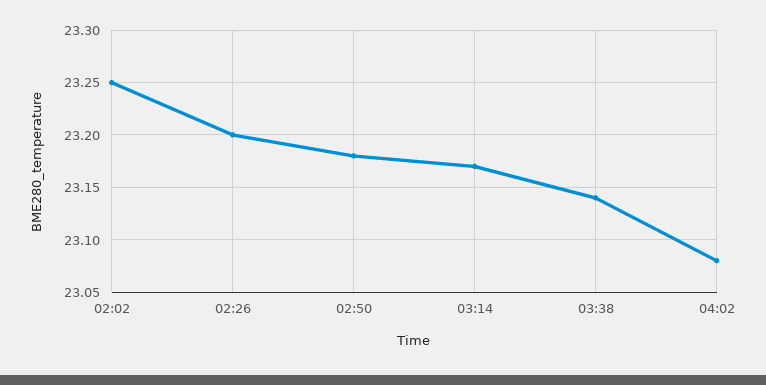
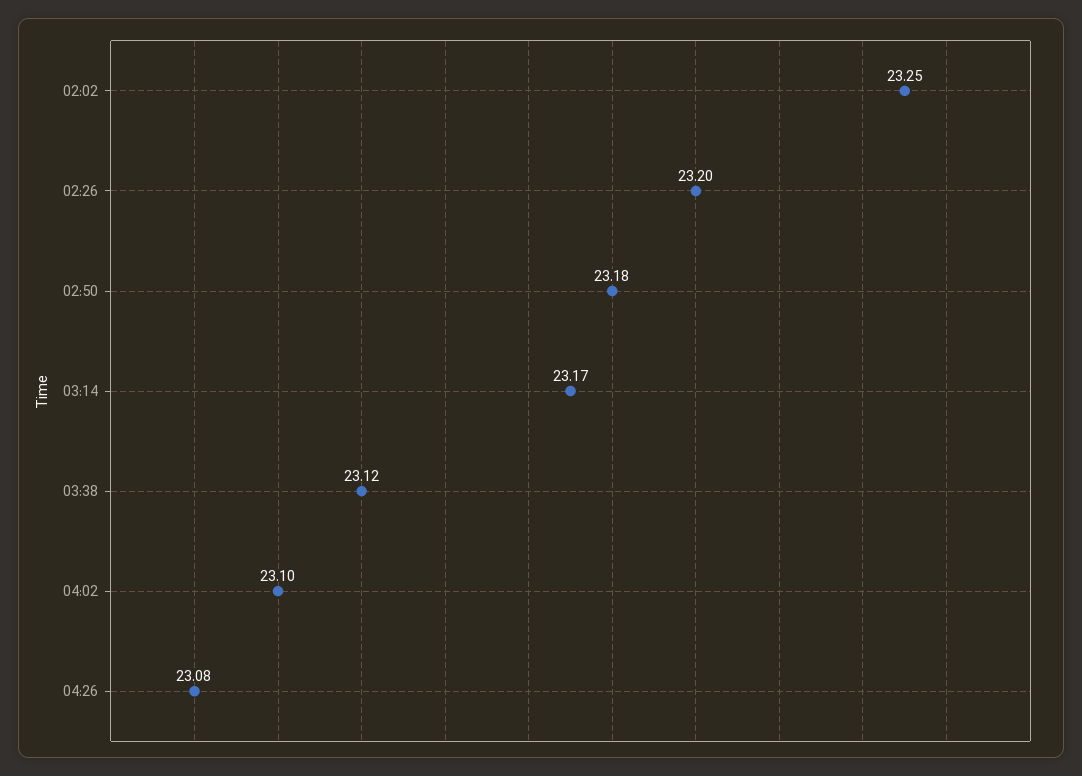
03:38: 23.14 -> 23.12
04:02: 23.08 -> 23.1
04:26: none -> 23.08

